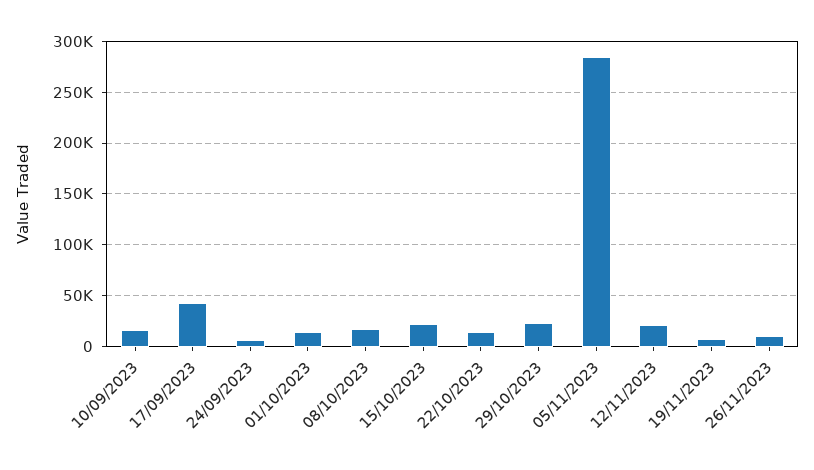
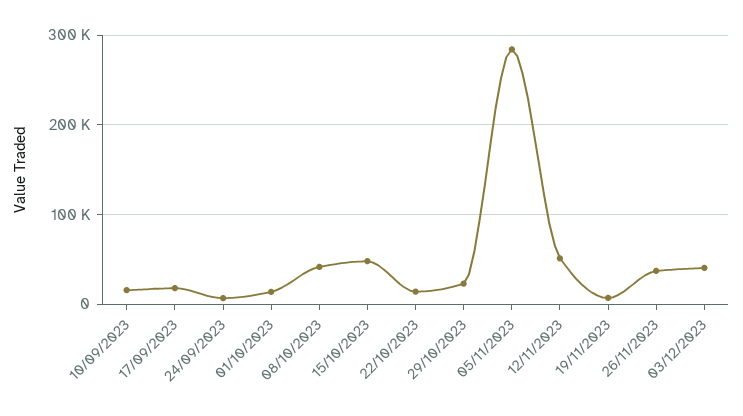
17/09/2023: 40000 -> 20000
08/10/2023: 20000 -> 40000
15/10/2023: 20000 -> 50000
12/11/2023: 20000 -> 50000
26/11/2023: 10000 -> 40000
03/12/2023: none -> 40000

